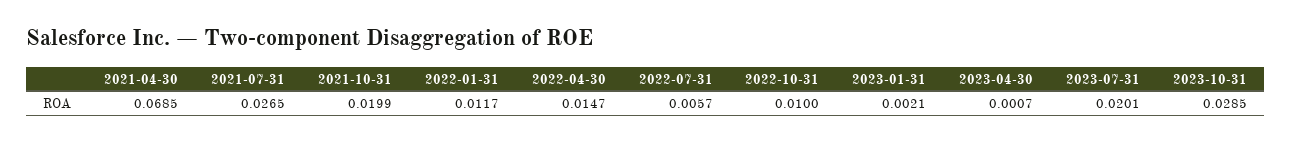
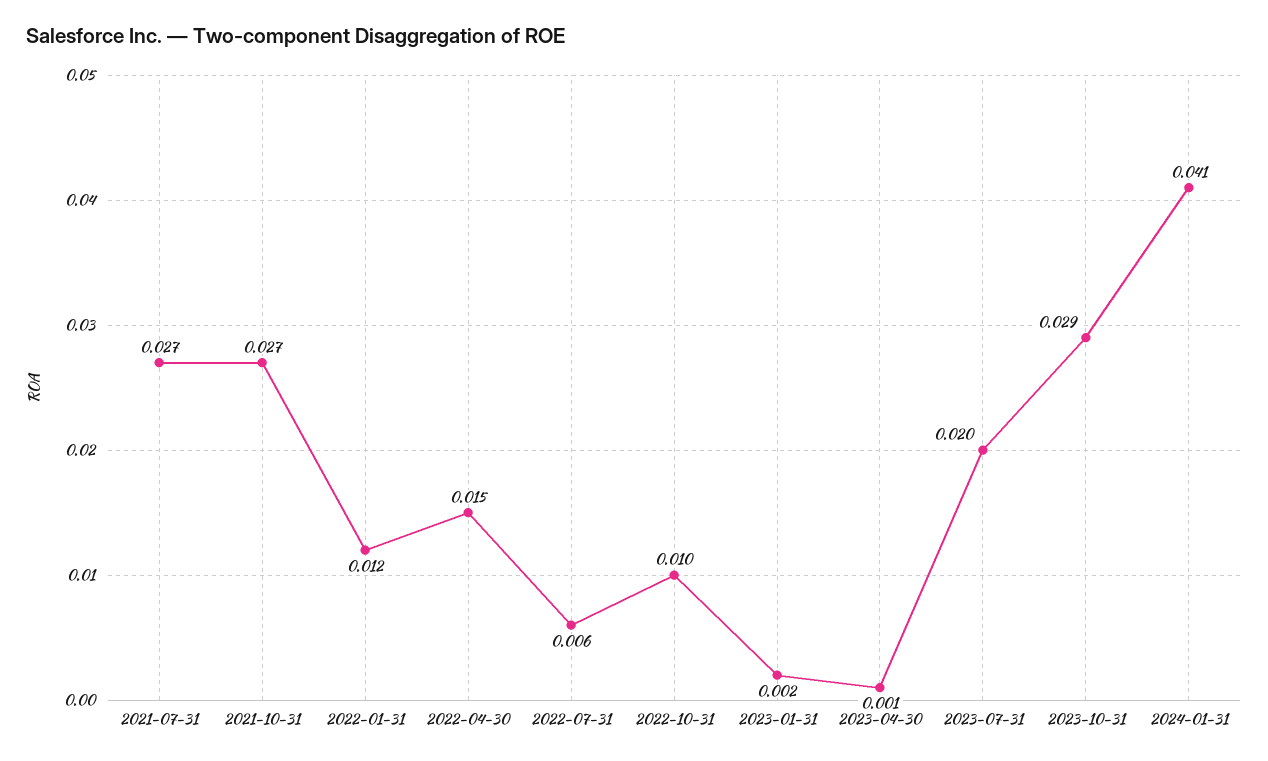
2021-04-30: 0.0685 -> none
2021-10-31: 0.0199 -> 0.027
2024-01-31: none -> 0.041

